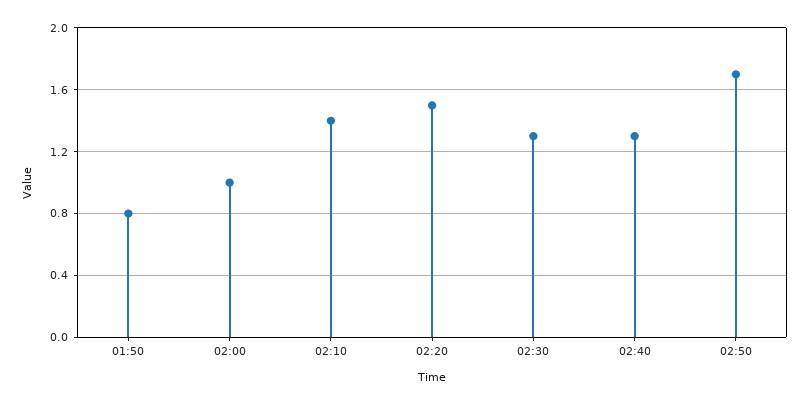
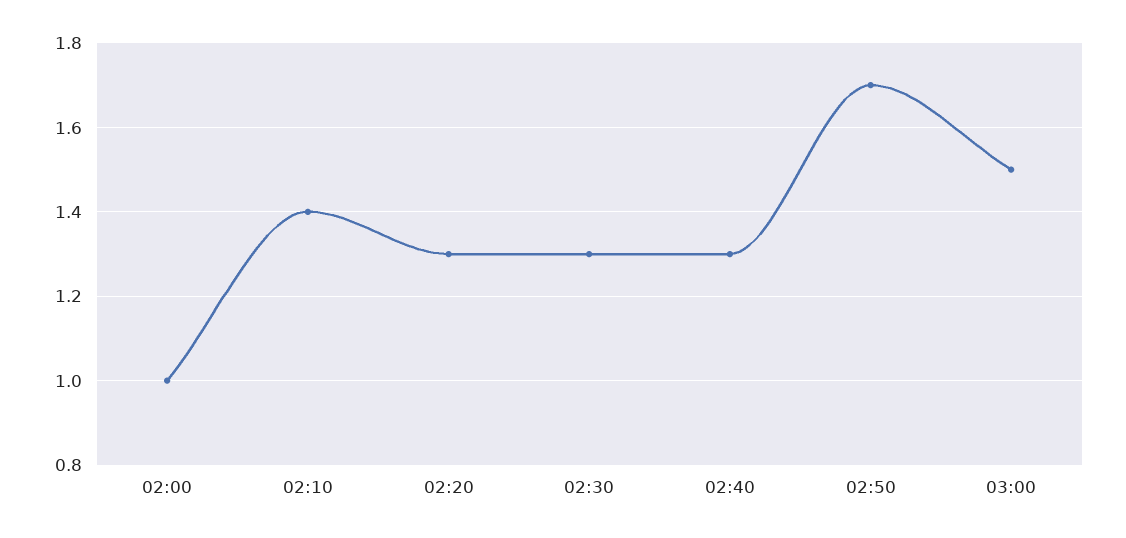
01:50: 0.8 -> none
02:20: 1.5 -> 1.3
03:00: none -> 1.5

